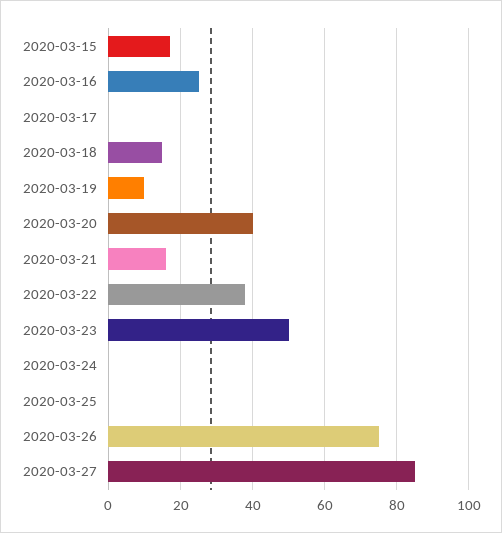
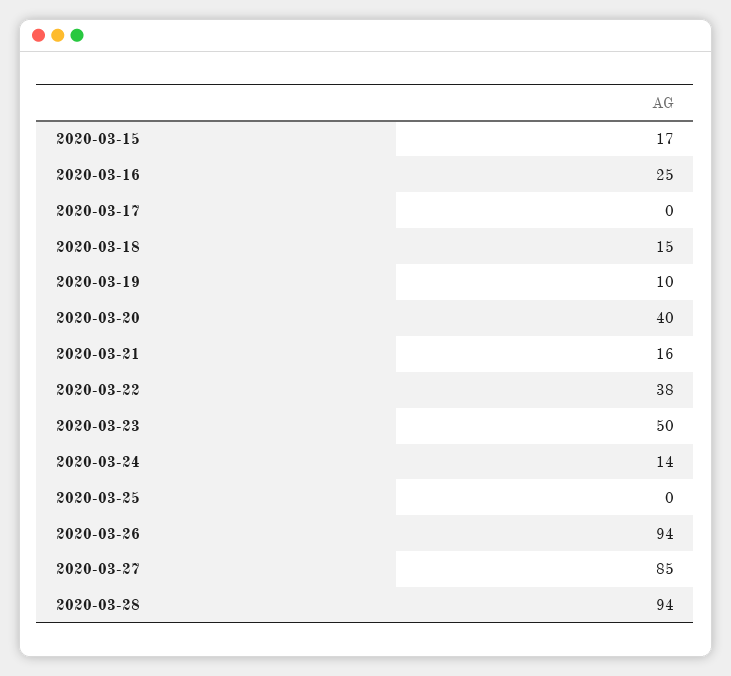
2020-03-24: 0 -> 14
2020-03-26: 75 -> 94
2020-03-28: none -> 94

